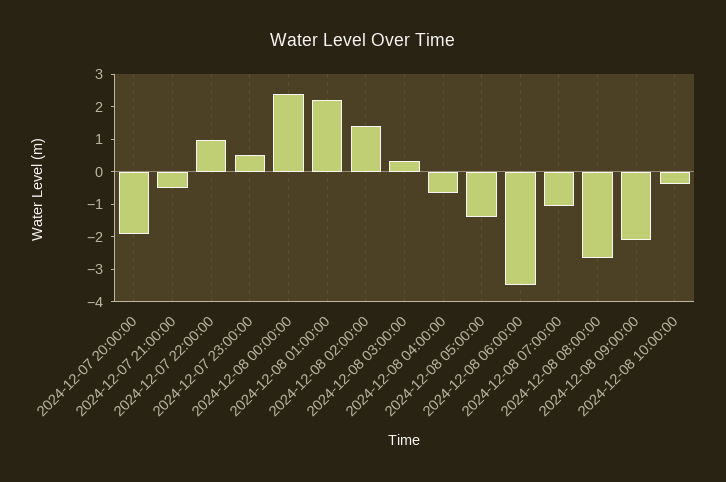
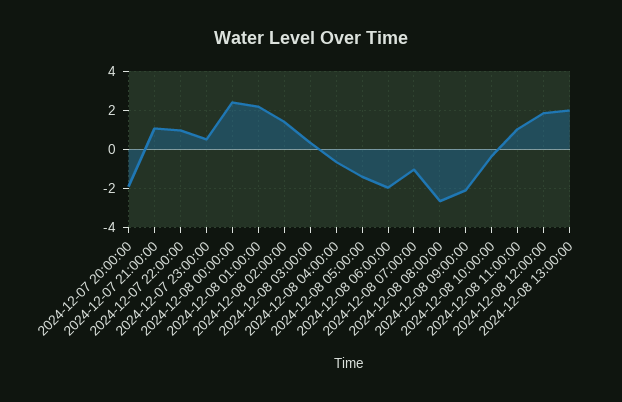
2024-12-07 21:00:00: -0.5 -> 1
2024-12-08 06:00:00: -3.5 -> -2
2024-12-08 11:00:00: none -> 1
2024-12-08 12:00:00: none -> 2
2024-12-08 13:00:00: none -> 2

